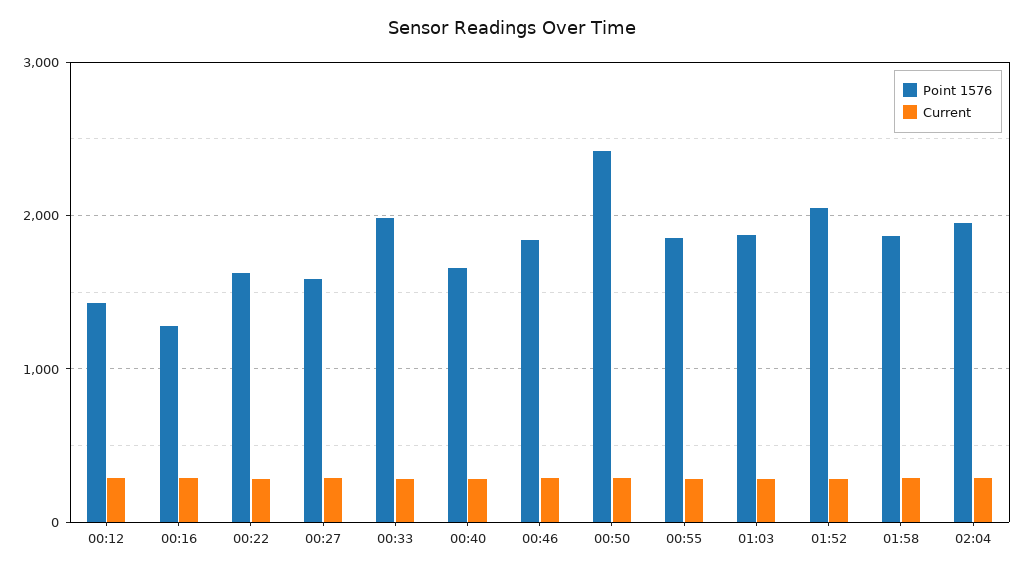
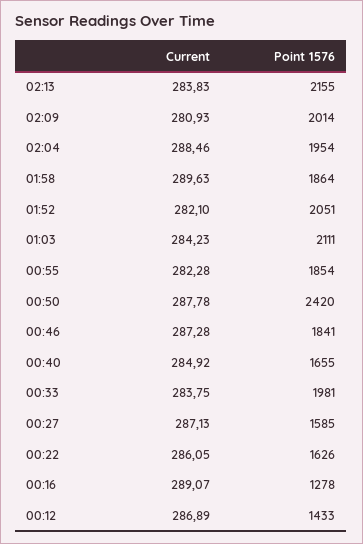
Point 1576, 01:03: 1900 -> 2111
Current, 02:13: none -> 283.83
Point 1576, 02:13: none -> 2155
Current, 02:09: none -> 280.93
Point 1576, 02:09: none -> 2014

